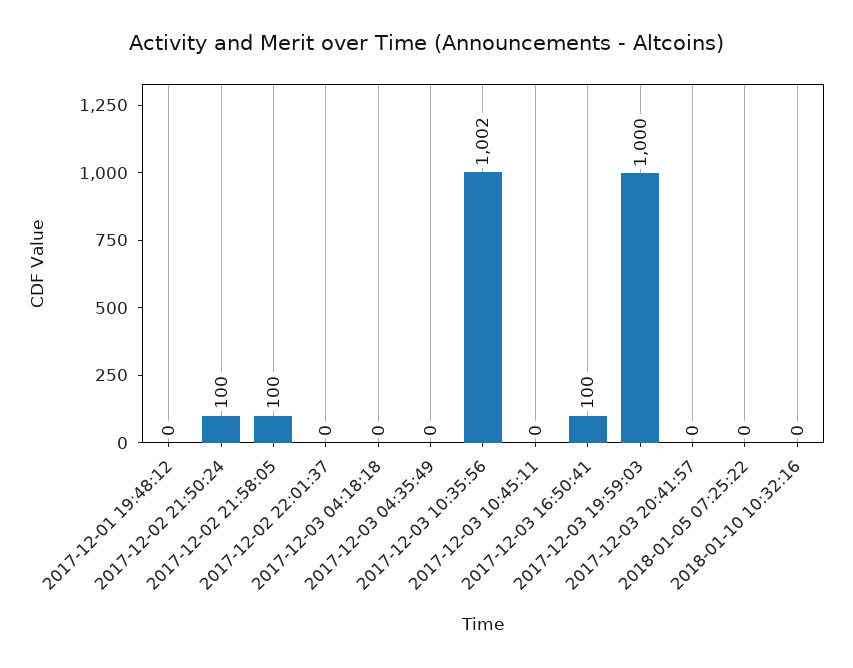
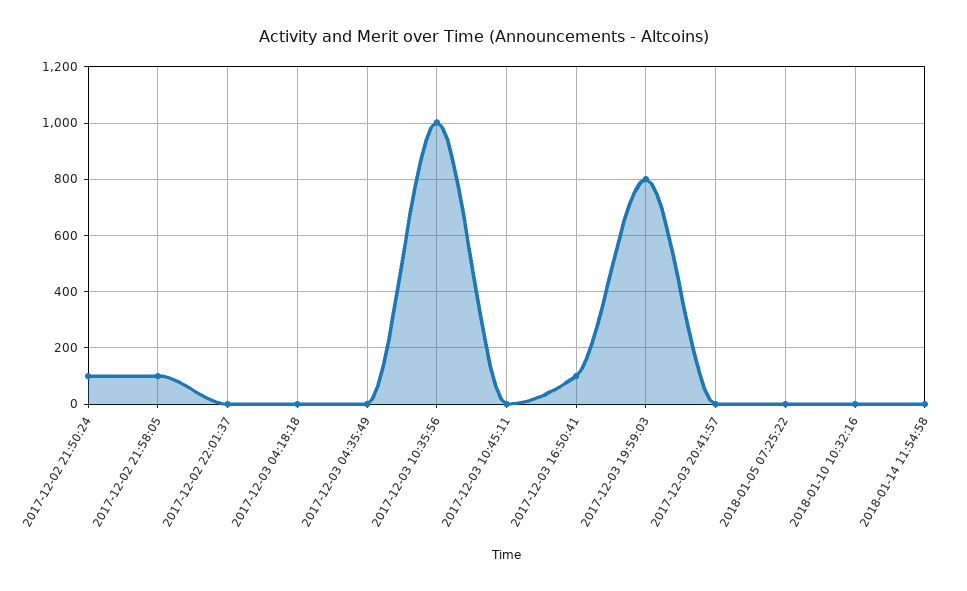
2017-12-01 19:48:12: 0 -> none
2017-12-03 19:59:03: 1000 -> 800
2018-01-14 11:54:58: none -> 0

